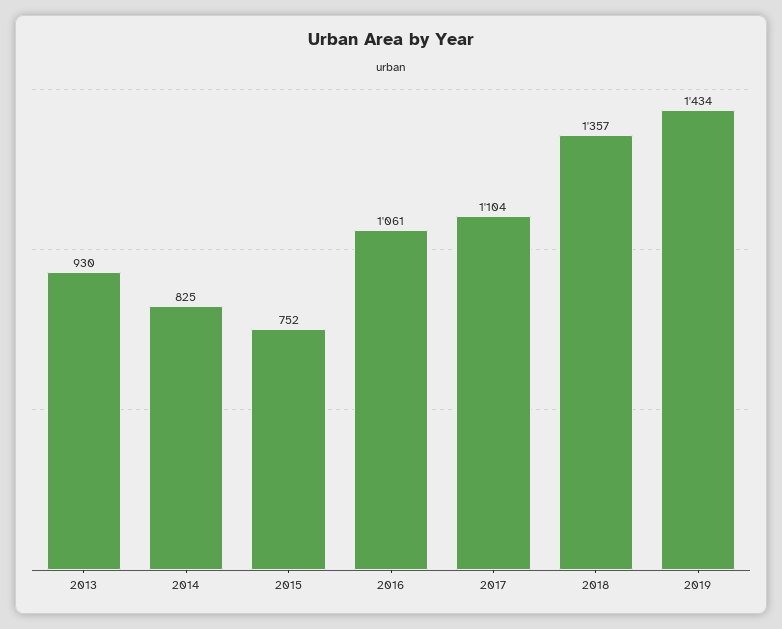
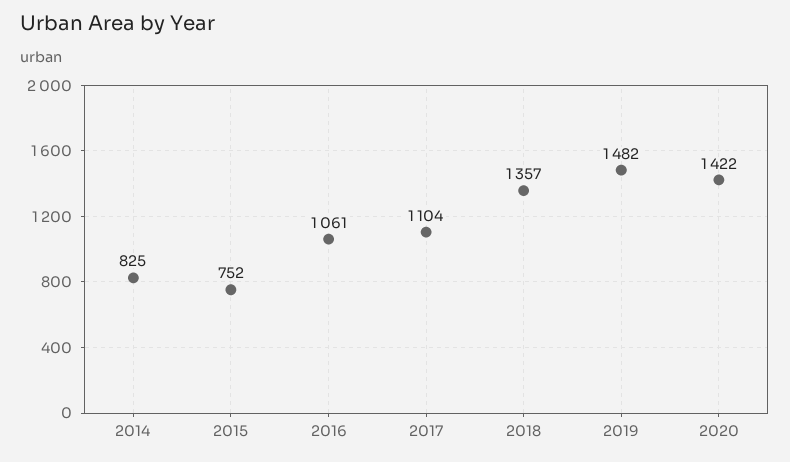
2013: 930 -> none
2019: 1434 -> 1482
2020: none -> 1422

